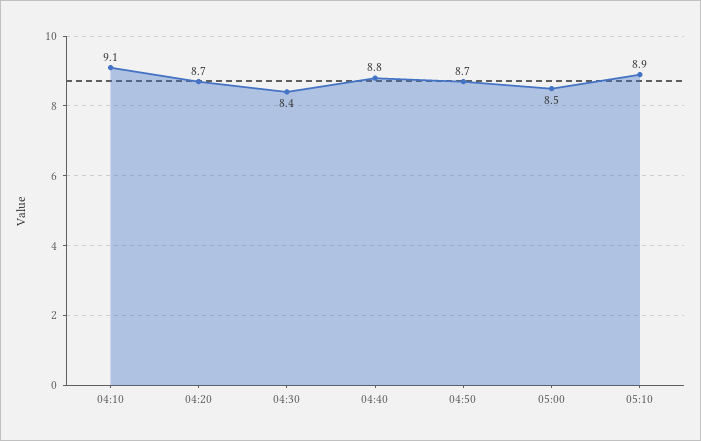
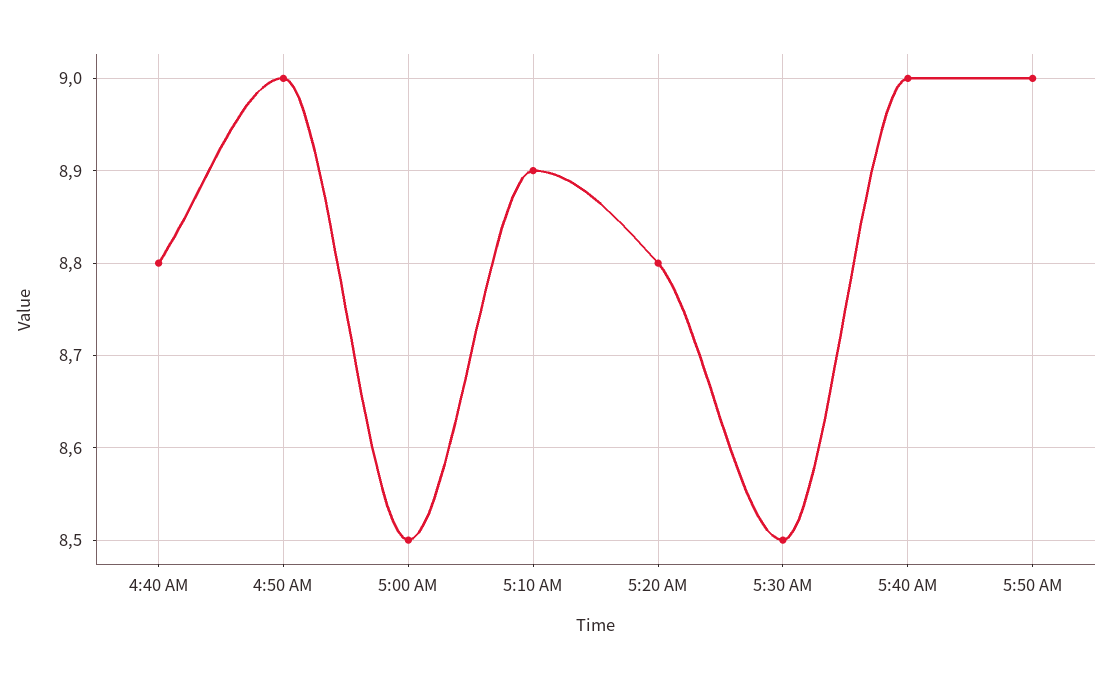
04:10: 9.1 -> none
04:20: 8.7 -> none
04:30: 8.4 -> none
04:50: 8.7 -> 9
5:20 AM: none -> 8.8
5:30 AM: none -> 8.5
5:40 AM: none -> 9
5:50 AM: none -> 9

